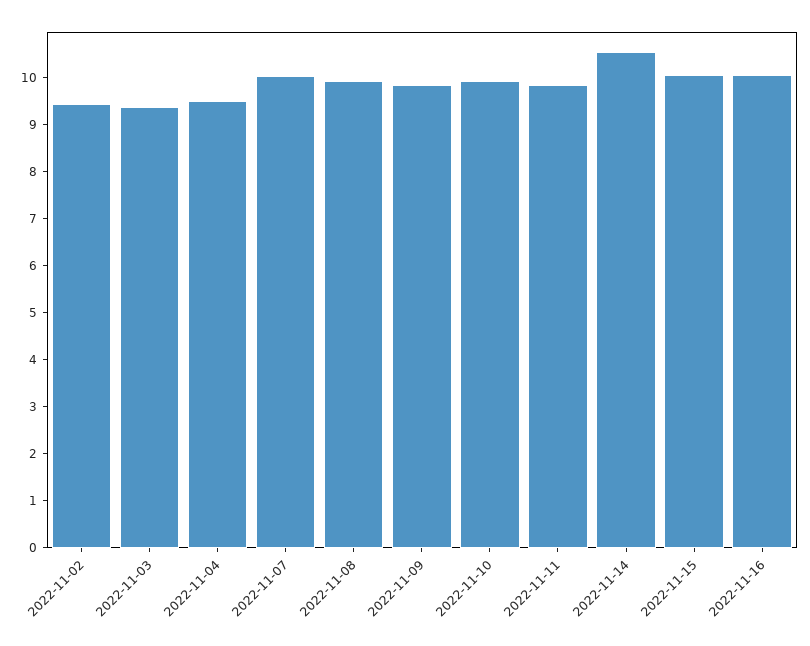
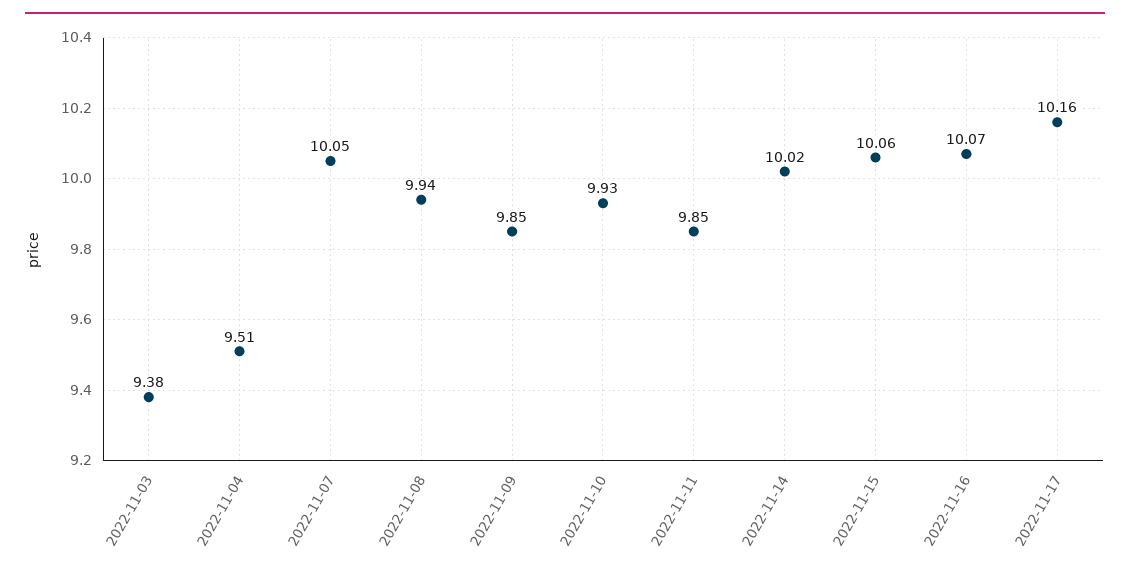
2022-11-02: 9.4 -> none
2022-11-14: 10.6 -> 10.02
2022-11-17: none -> 10.16

